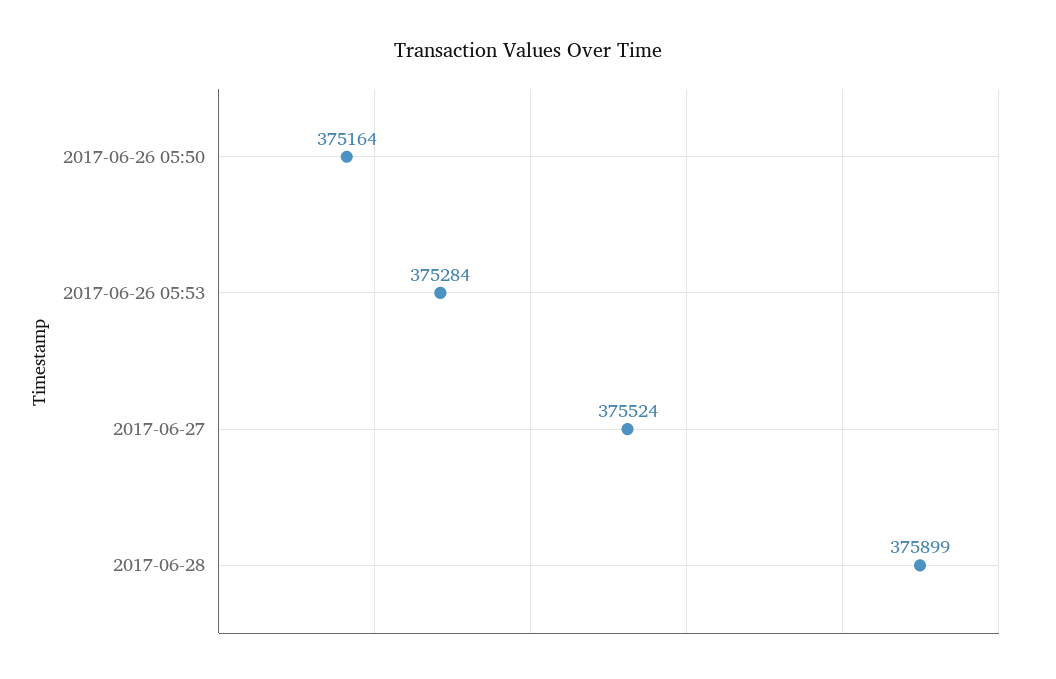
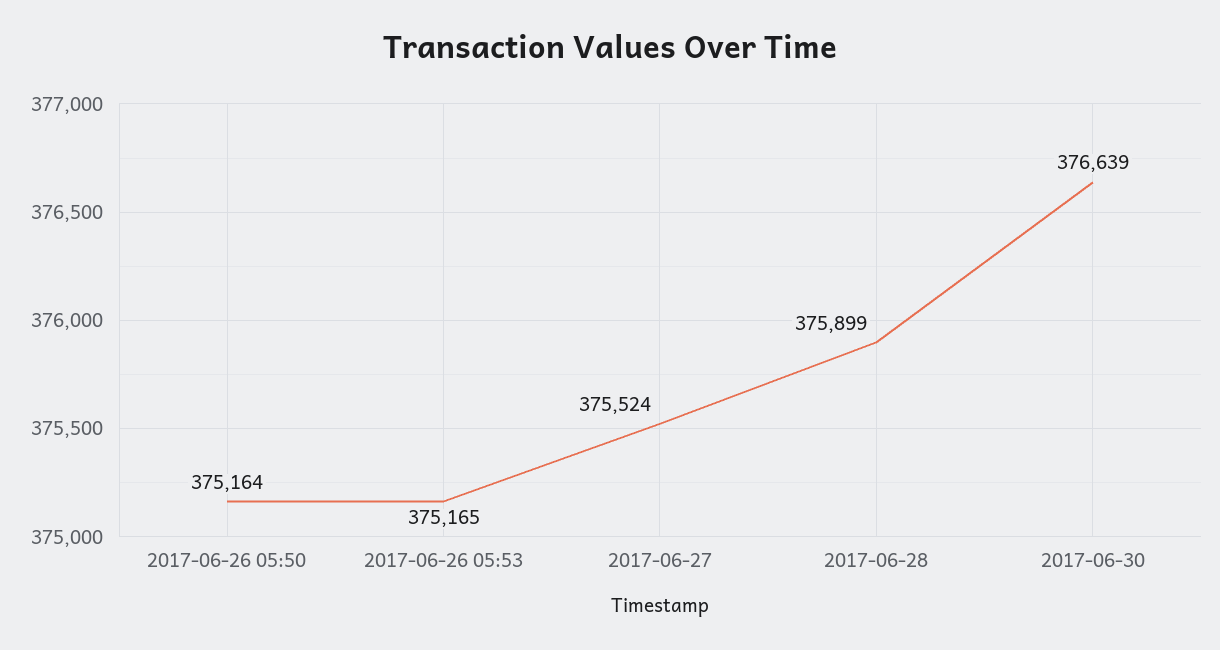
2017-06-26 05:53: 375284 -> 375165
2017-06-30: none -> 376639

